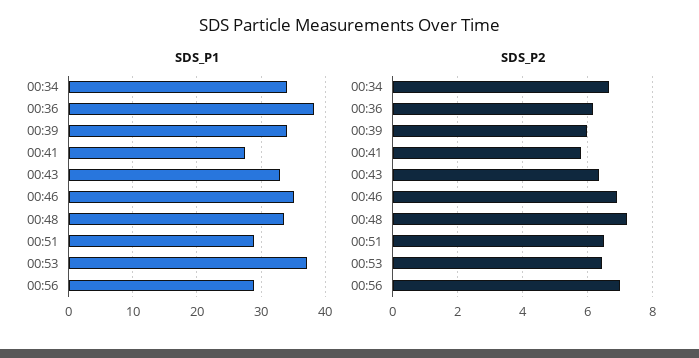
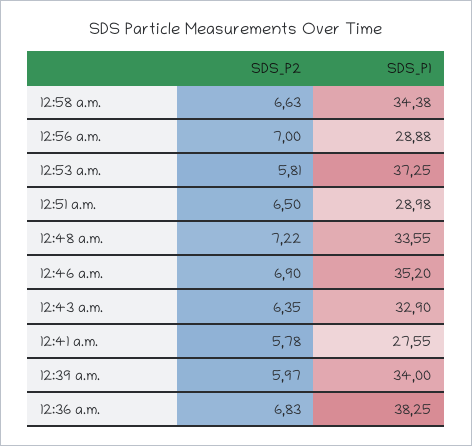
SDS_P1, 00:34: 34 -> none
SDS_P2, 00:34: 6.6 -> none
SDS_P2, 00:36: 6.2 -> 6.83
SDS_P2, 00:53: 6.4 -> 5.81
SDS_P2, 12:58 a.m.: none -> 6.63
SDS_P1, 12:58 a.m.: none -> 34.38

